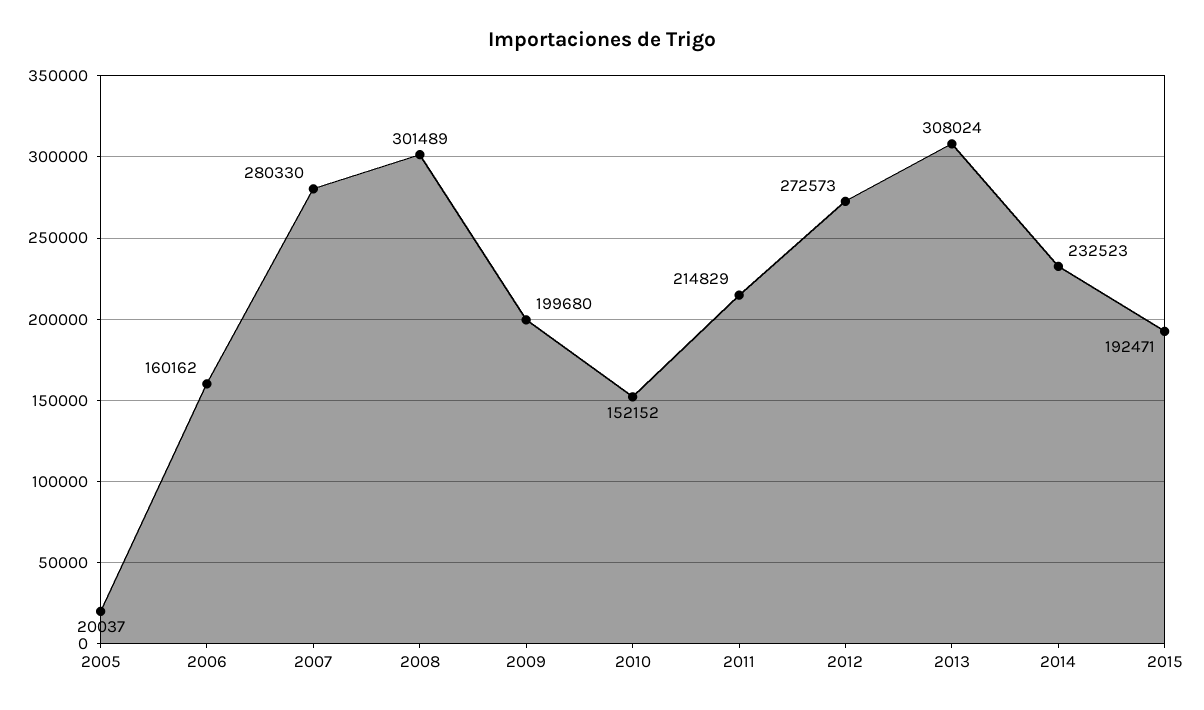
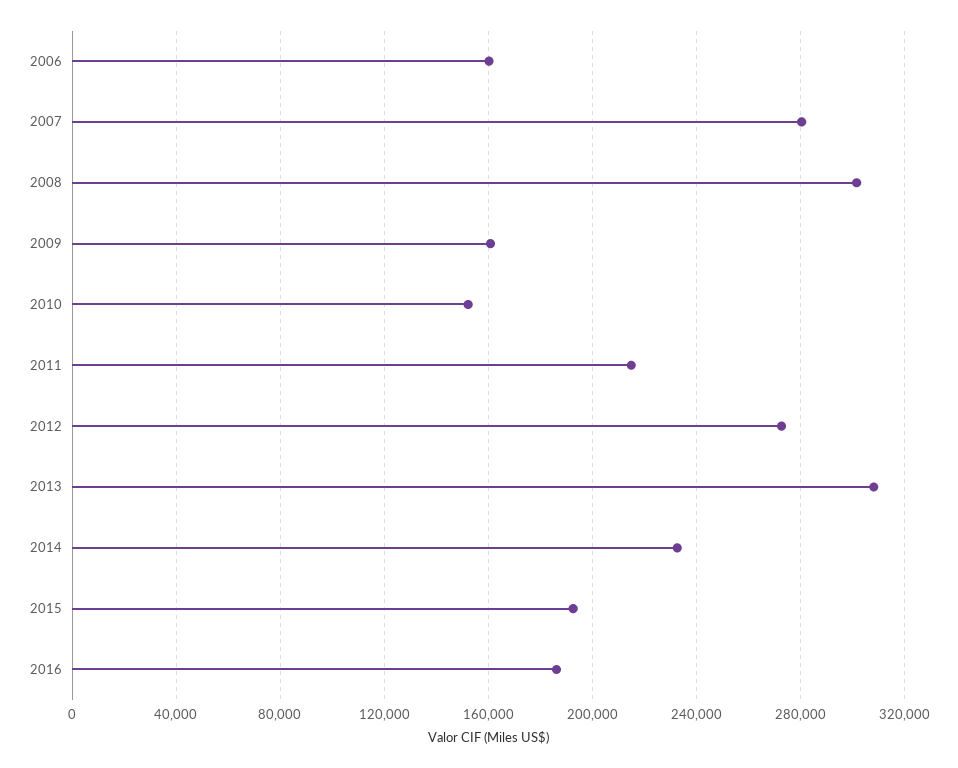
2005: 20037 -> none
2009: 199680 -> 160000
2016: none -> 185000

